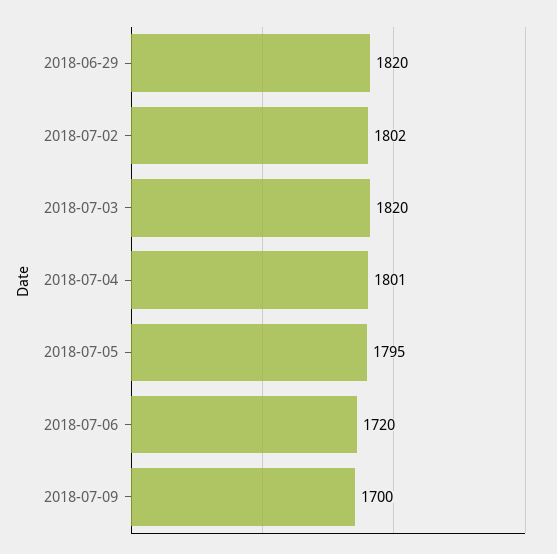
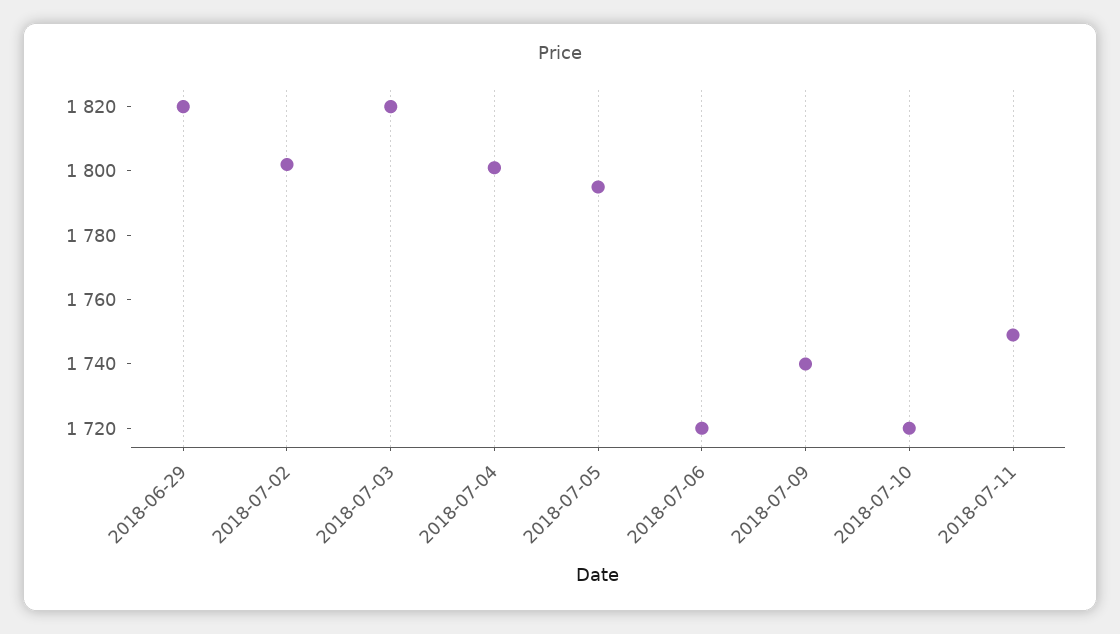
2018-07-09: 1700 -> 1740
2018-07-10: none -> 1720
2018-07-11: none -> 1750

